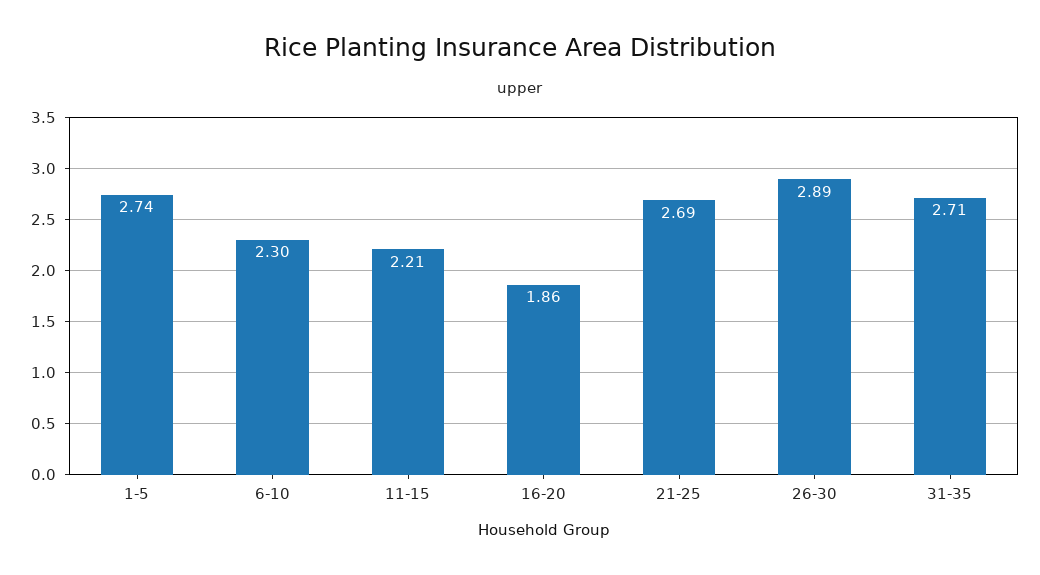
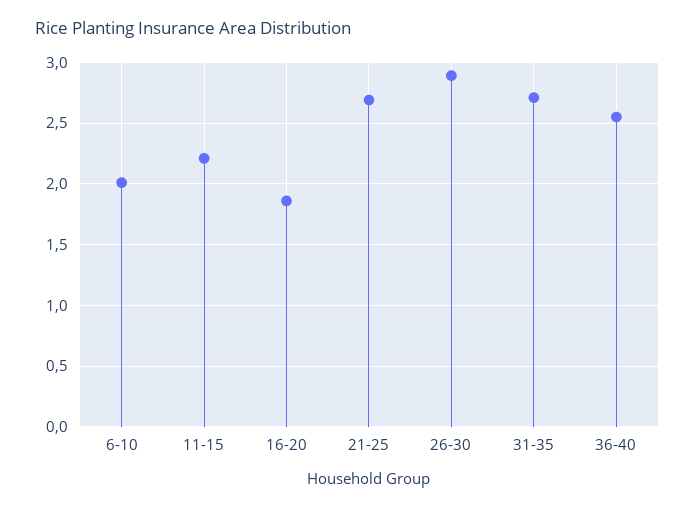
1-5: 2.74 -> none
6-10: 2.3 -> 2
36-40: none -> 2.55

